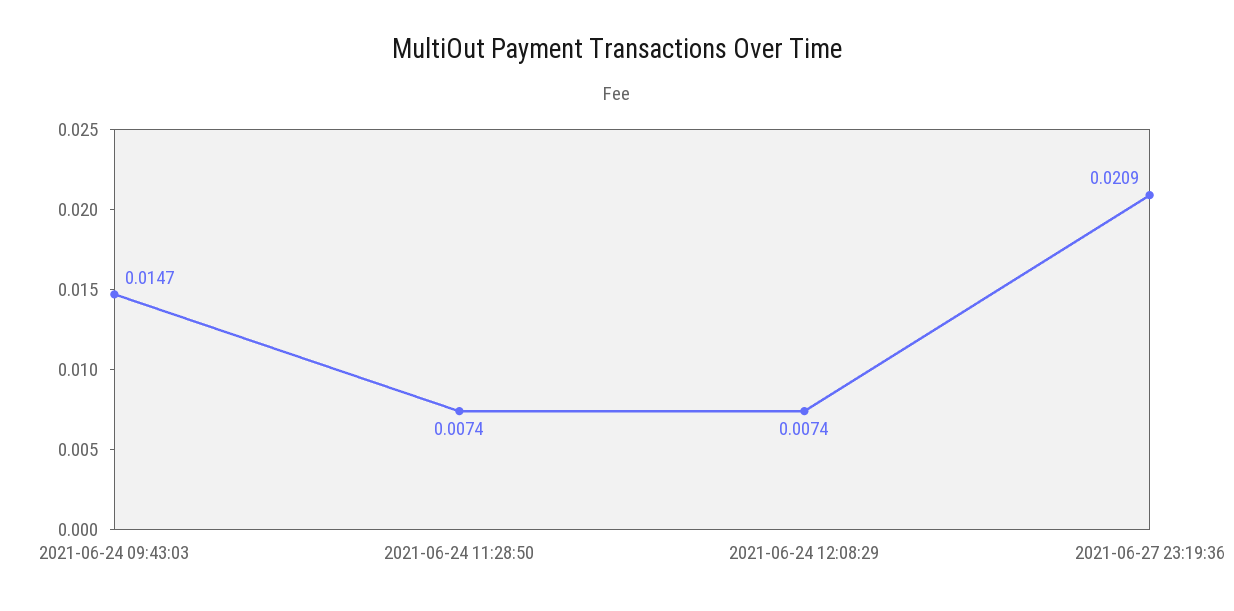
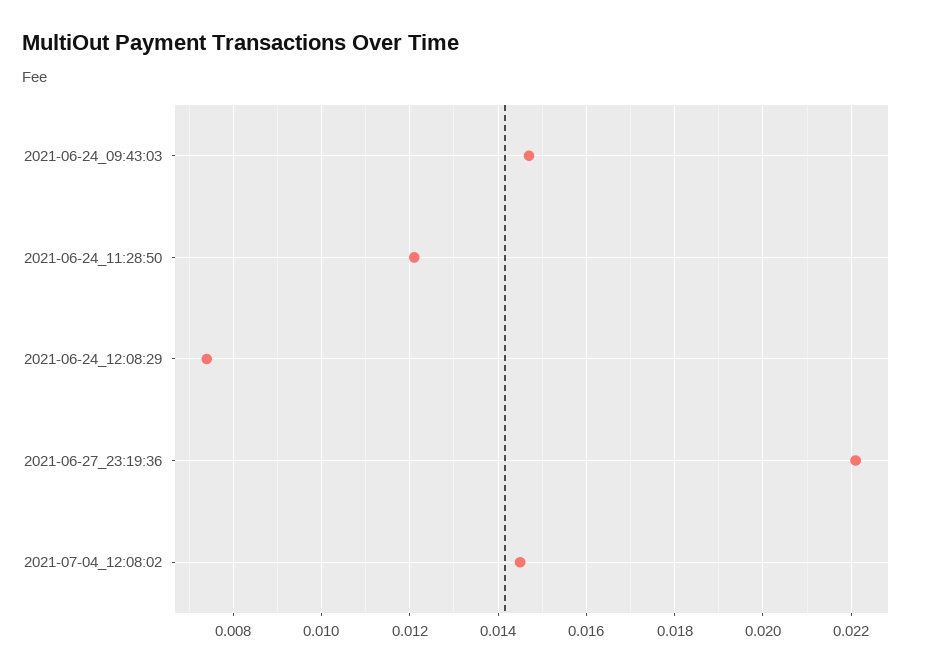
2021-06-24 11:28:50: 0.0074 -> 0.012
2021-06-27 23:19:36: 0.0209 -> 0.022
2021-07-04_12:08:02: none -> 0.0145

